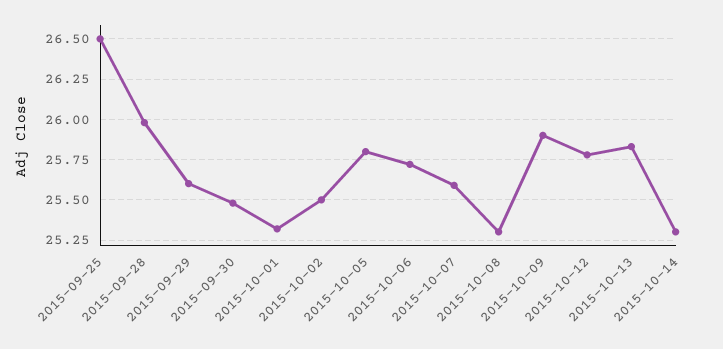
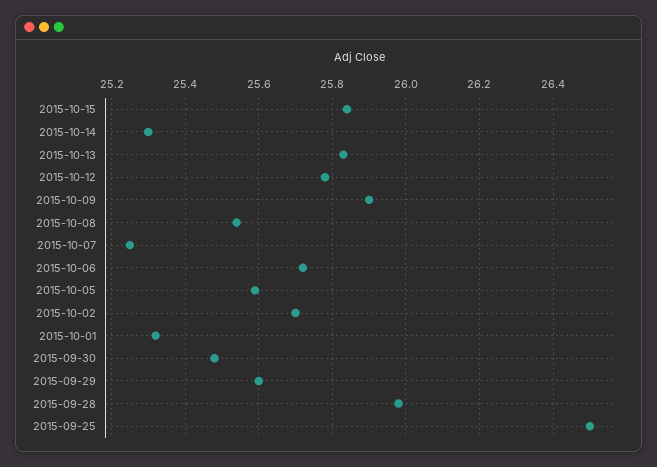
2015-10-02: 25.5 -> 25.7
2015-10-05: 25.8 -> 25.6
2015-10-07: 25.6 -> 25.25
2015-10-08: 25.3 -> 25.55
2015-10-15: none -> 25.85

